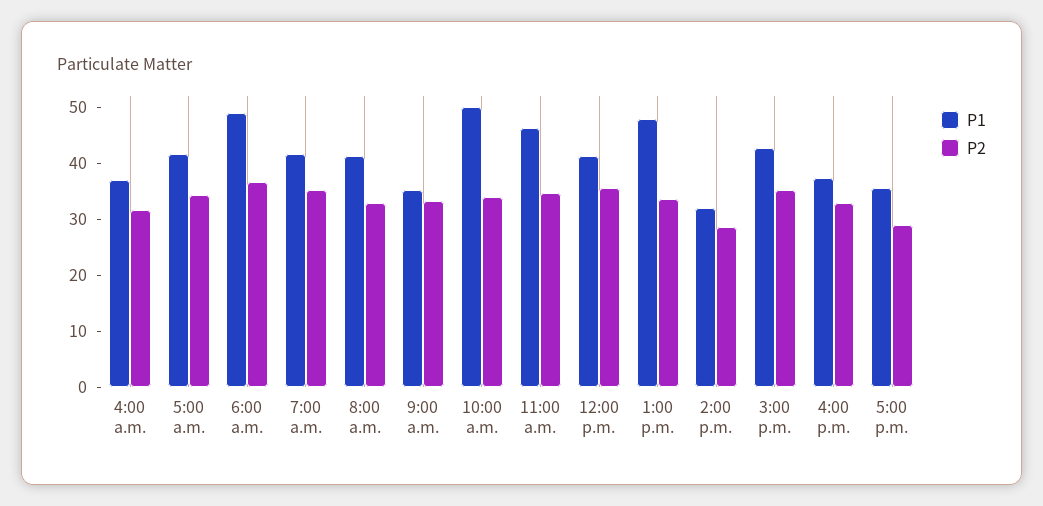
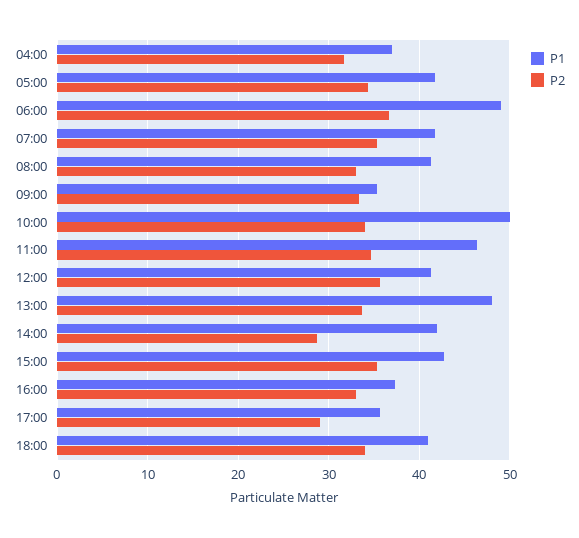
P1, 2:00 p.m.: 32 -> 42
P1, 18:00: none -> 41
P2, 18:00: none -> 34

